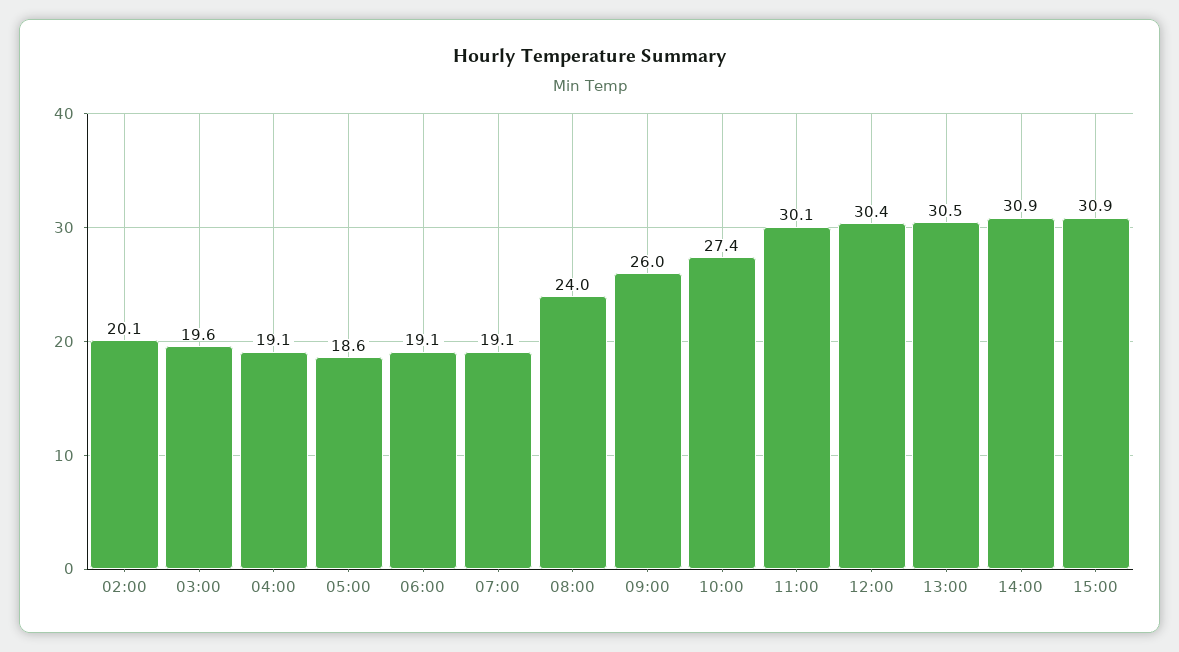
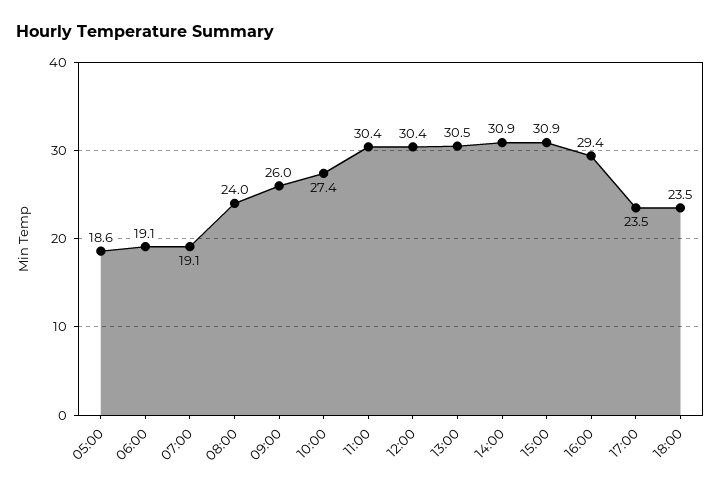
02:00: 20.1 -> none
03:00: 19.6 -> none
04:00: 19.1 -> none
11:00: 30.1 -> 30.4
16:00: none -> 29.4
17:00: none -> 23.5
18:00: none -> 23.5

